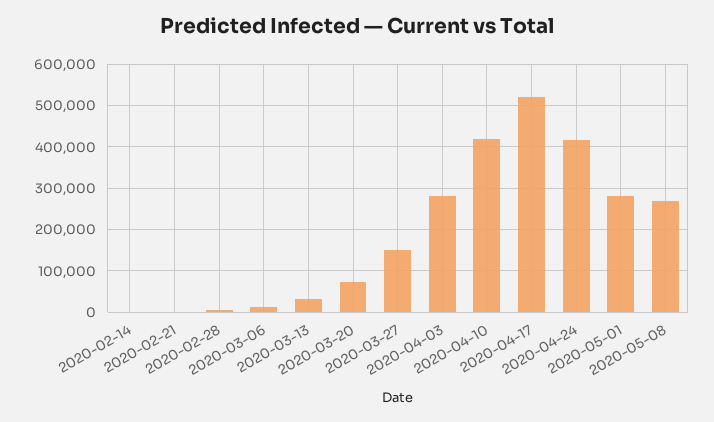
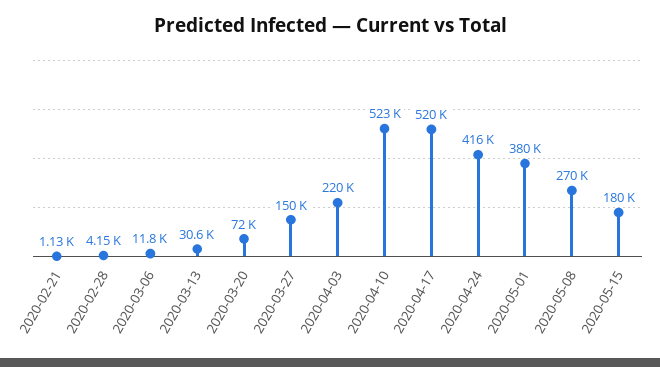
2020-02-14: 0 -> none
2020-04-03: 280000 -> 220000
2020-04-10: 420000 -> 523000
2020-05-01: 280000 -> 380000
2020-05-15: none -> 180000

